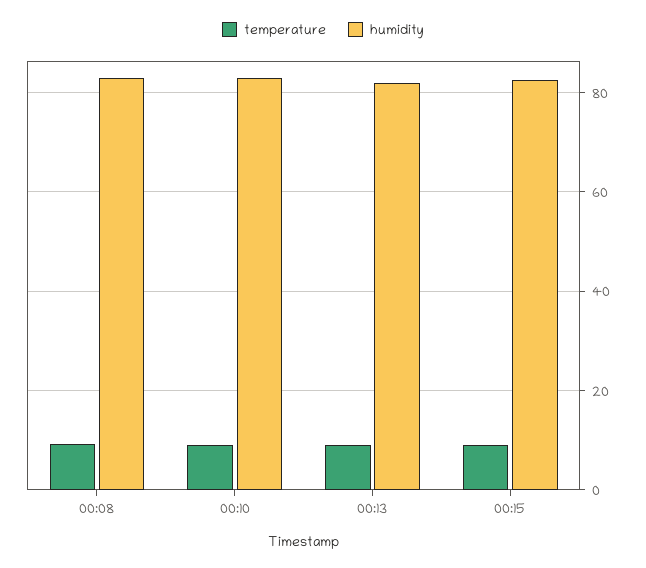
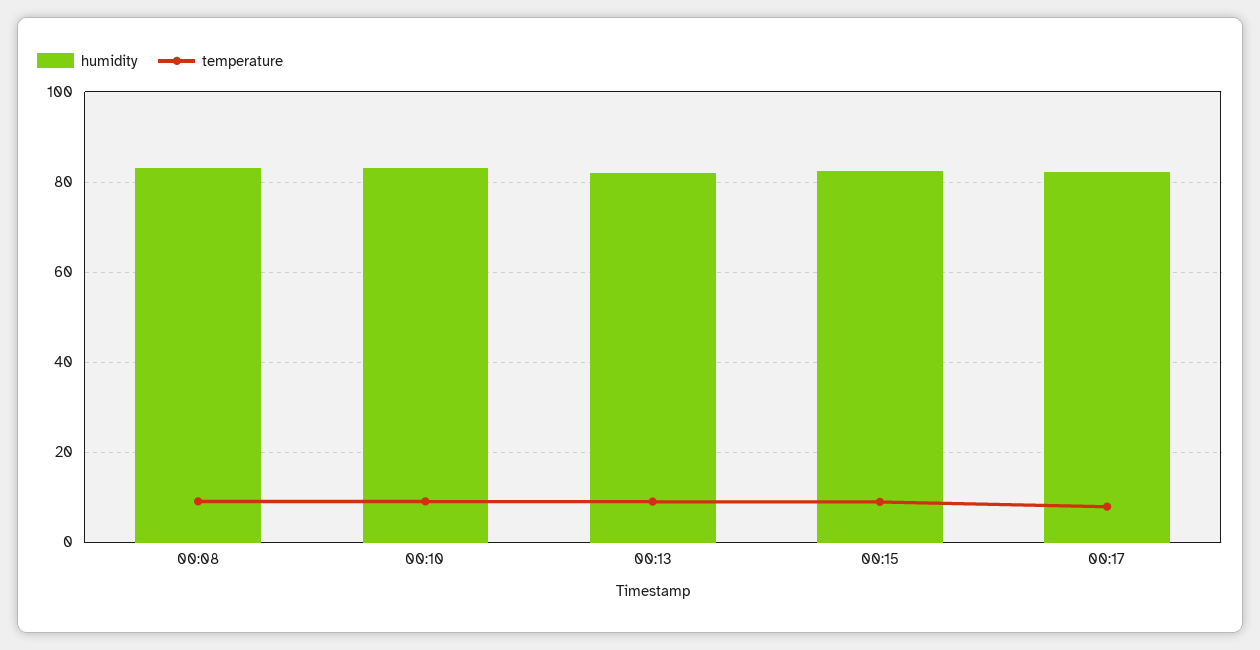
humidity, 00:17: none -> 82
temperature, 00:17: none -> 8

